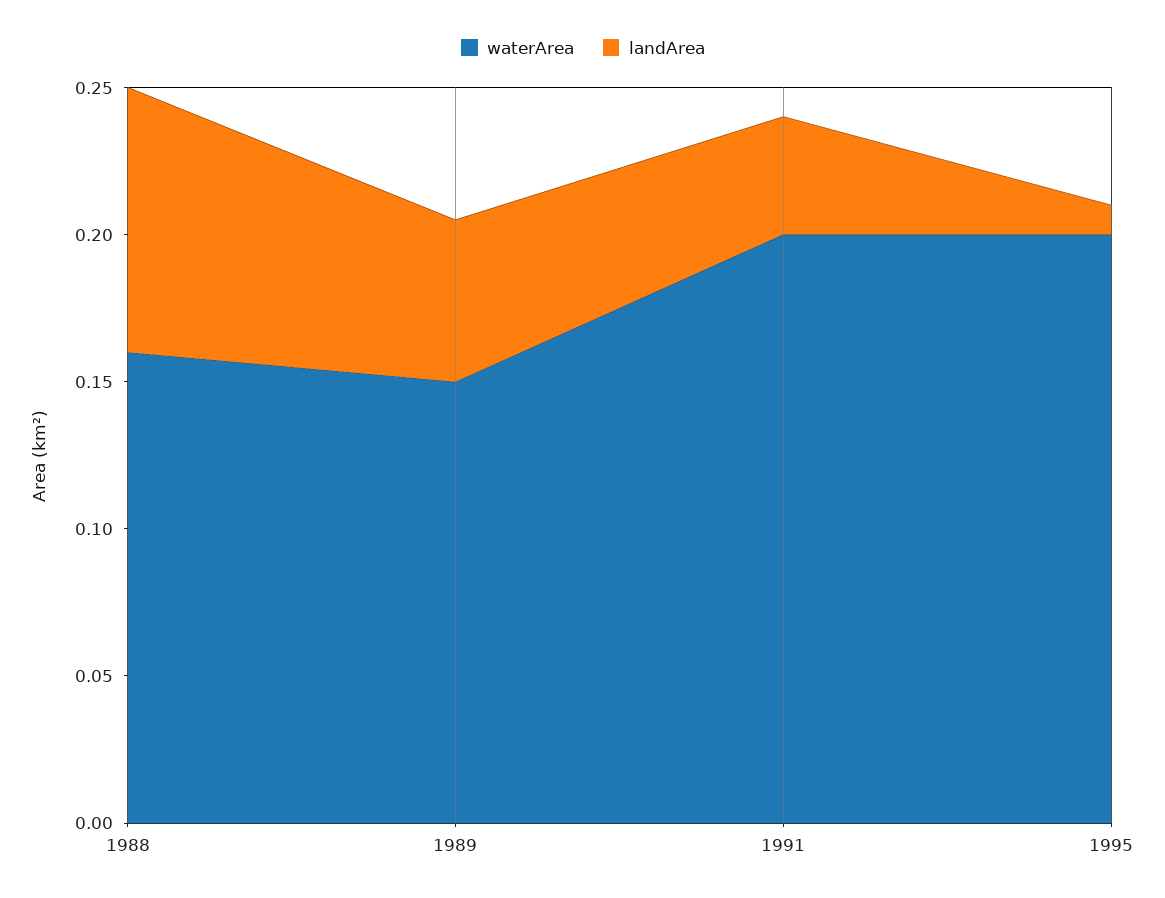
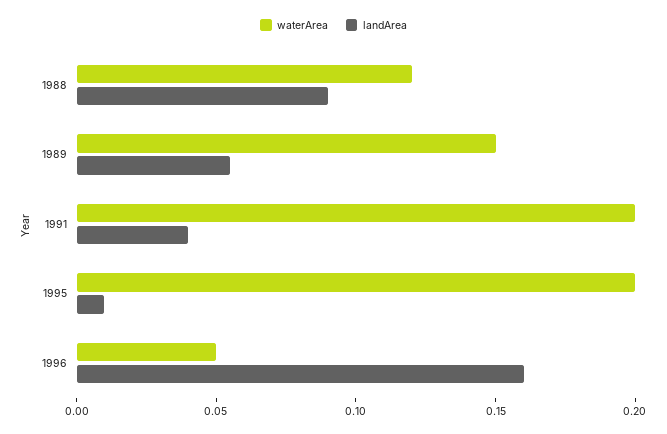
waterArea, 1988: 0.16 -> 0.12
waterArea, 1996: none -> 0.05
landArea, 1996: none -> 0.16

